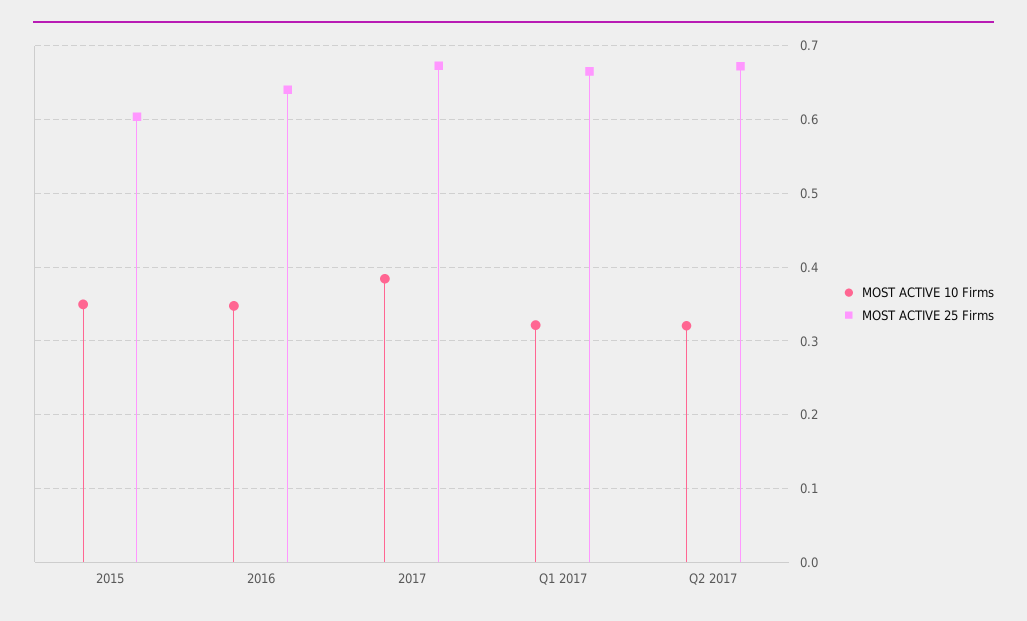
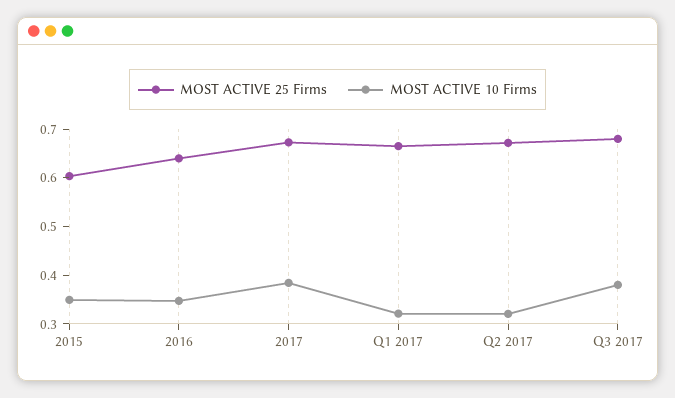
MOST ACTIVE 25 Firms, Q3 2017: none -> 0.68
MOST ACTIVE 10 Firms, Q3 2017: none -> 0.38

